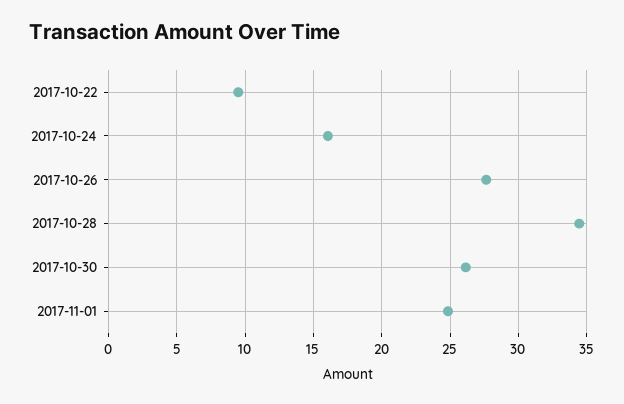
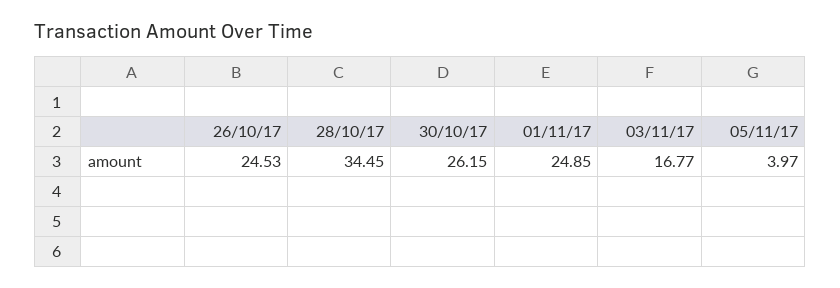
2017-10-22: 9.5 -> none
2017-10-24: 16 -> none
2017-10-26: 27.5 -> 24.53
03/11/17: none -> 16.77
05/11/17: none -> 3.97

